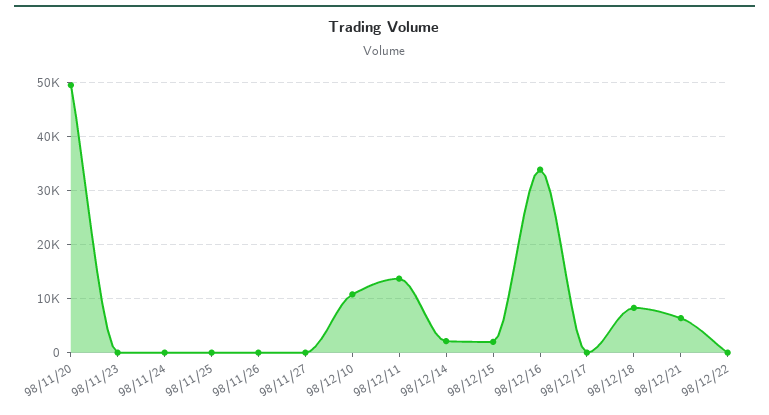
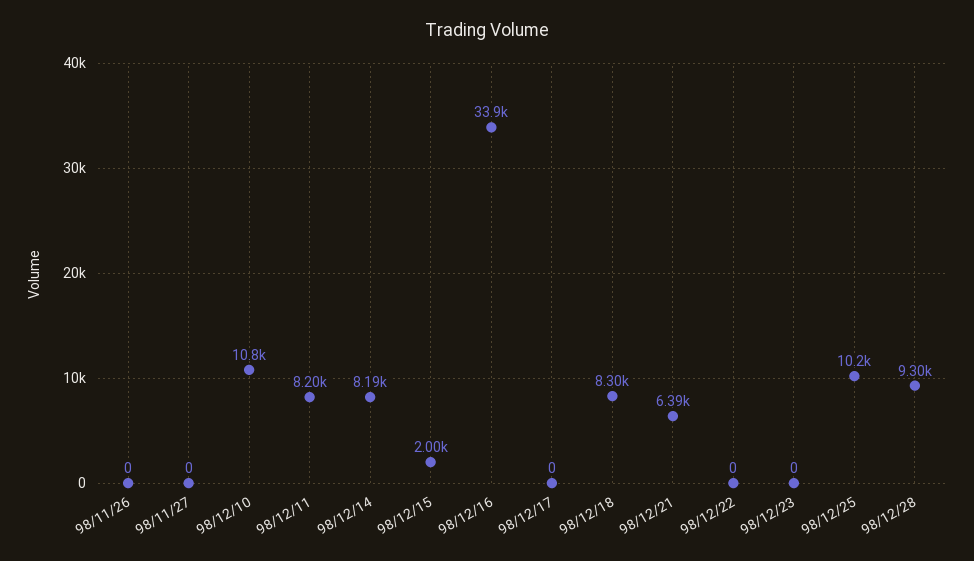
98/11/20: 50000 -> none
98/11/23: 0 -> none
98/11/24: 0 -> none
98/11/25: 0 -> none
98/12/11: 14000 -> 8200
98/12/14: 2000 -> 8190
98/12/23: none -> 0
98/12/25: none -> 10200
98/12/28: none -> 9300

